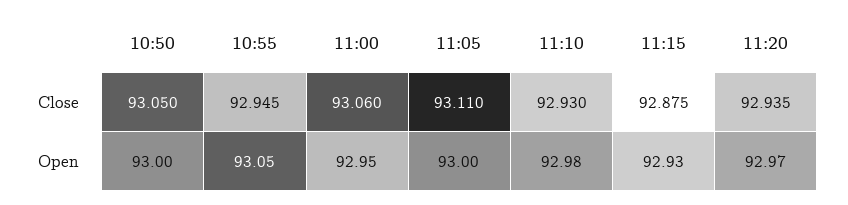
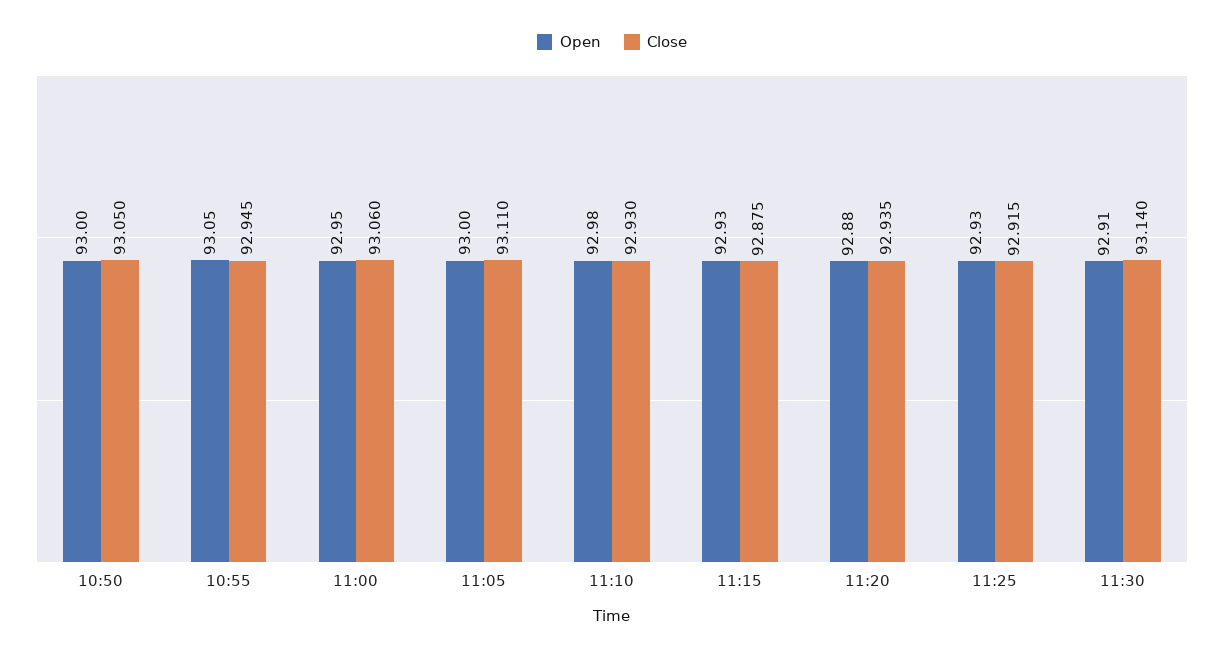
Open, 11:20: 92.97 -> 92.88
Open, 11:25: none -> 92.93
Close, 11:25: none -> 92.915
Open, 11:30: none -> 92.91
Close, 11:30: none -> 93.14

